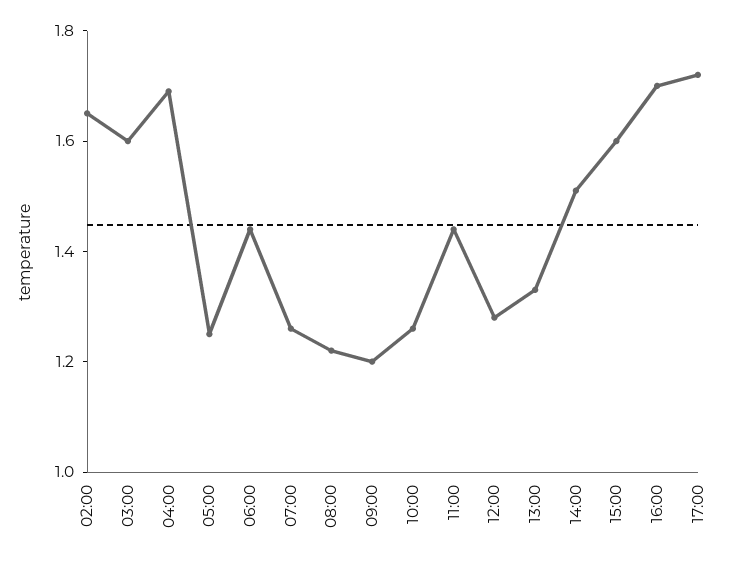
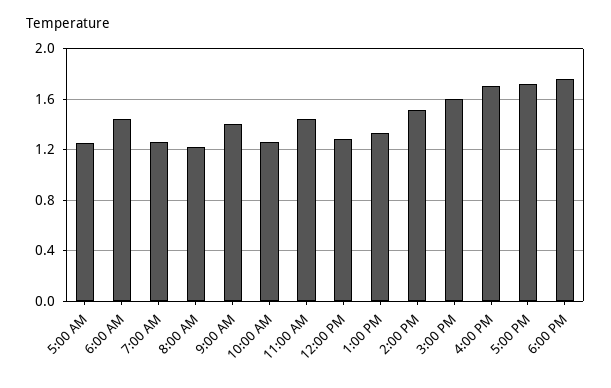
02:00: 1.65 -> none
03:00: 1.6 -> none
04:00: 1.7 -> none
09:00: 1.2 -> 1.4
6:00 PM: none -> 1.75

